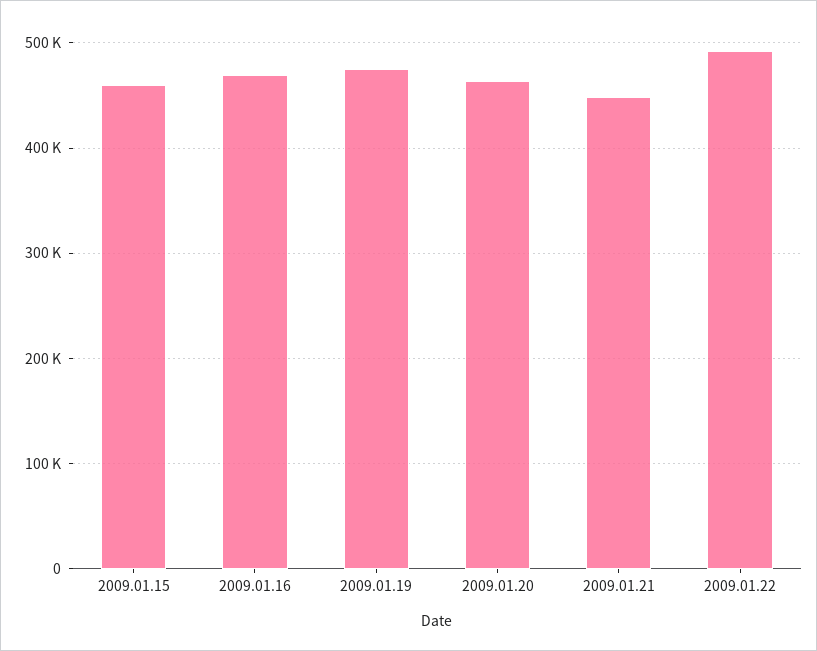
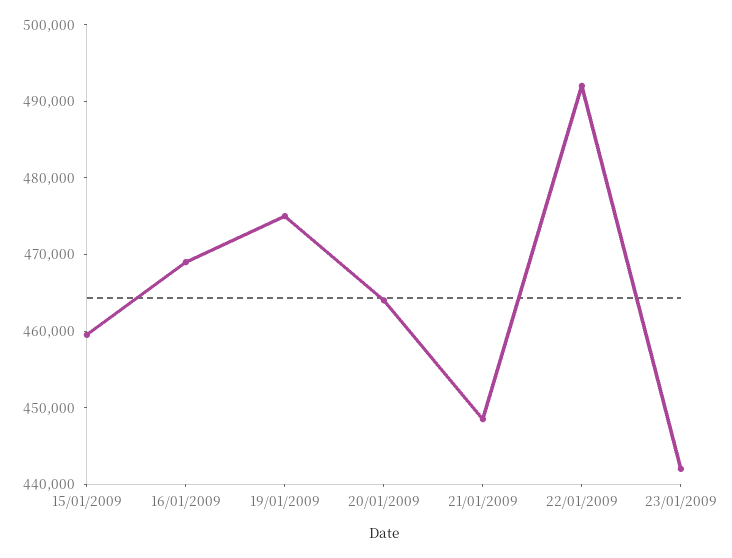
23/01/2009: none -> 442000

